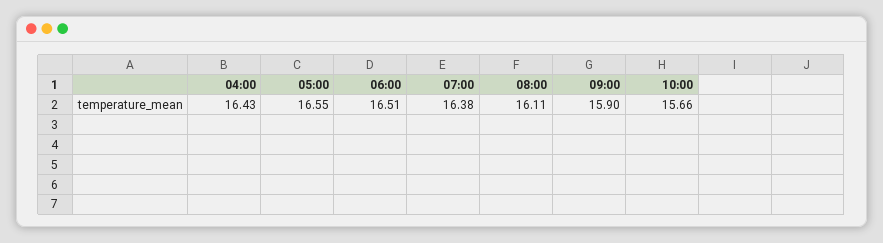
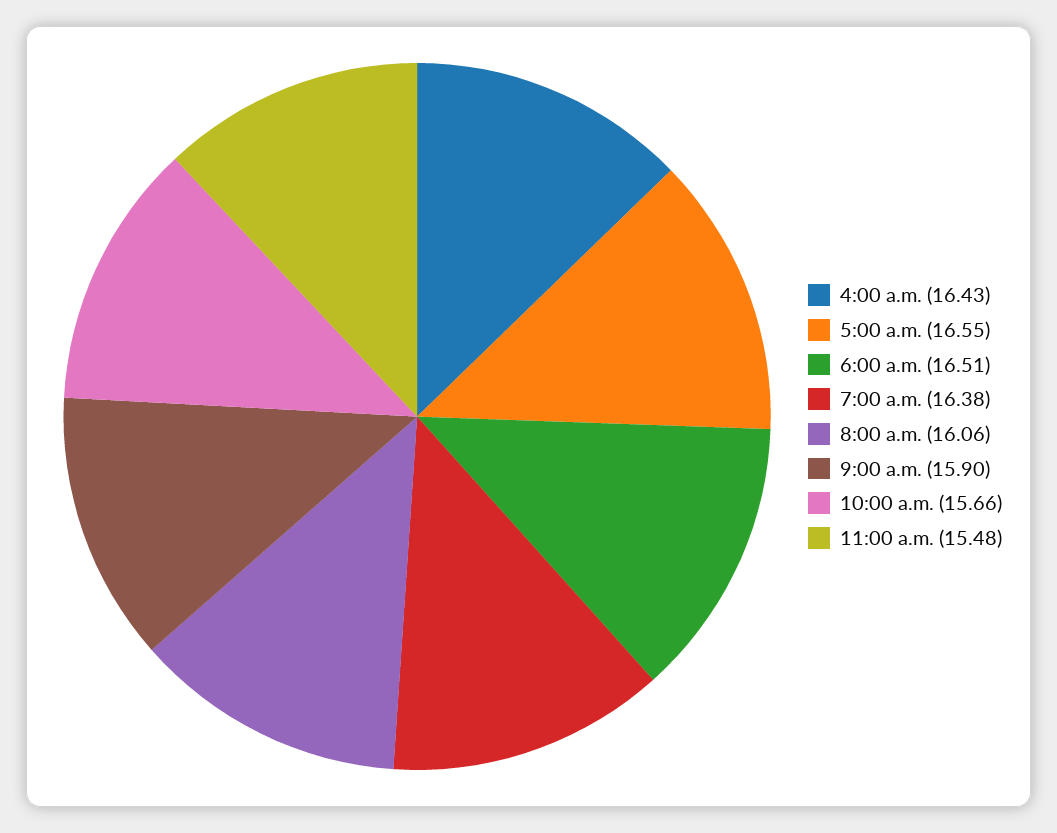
08:00: 16.11 -> 16.06
11:00 a.m.: none -> 15.48

